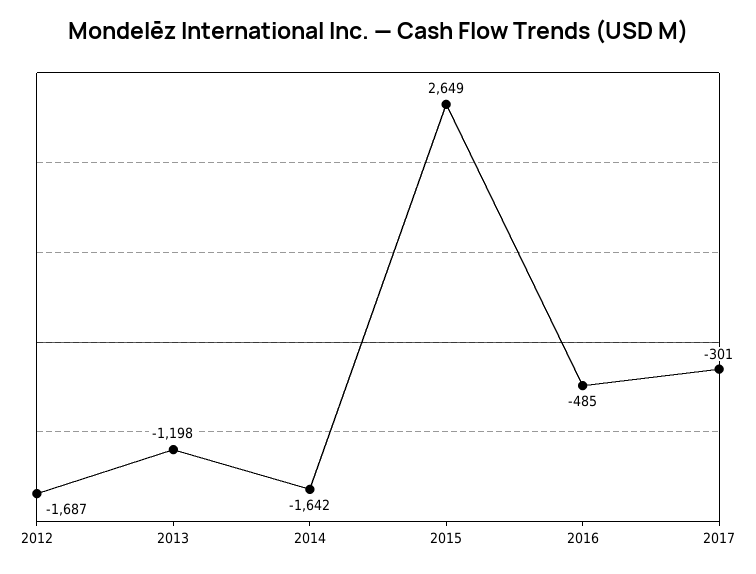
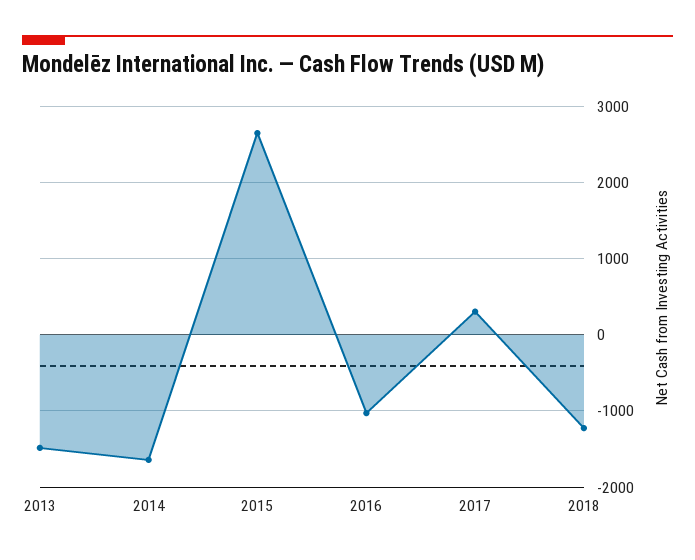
2012: -1687 -> none
2013: -1198 -> -1500
2016: -485 -> -1000
2017: -301 -> 300
2018: none -> -1200

